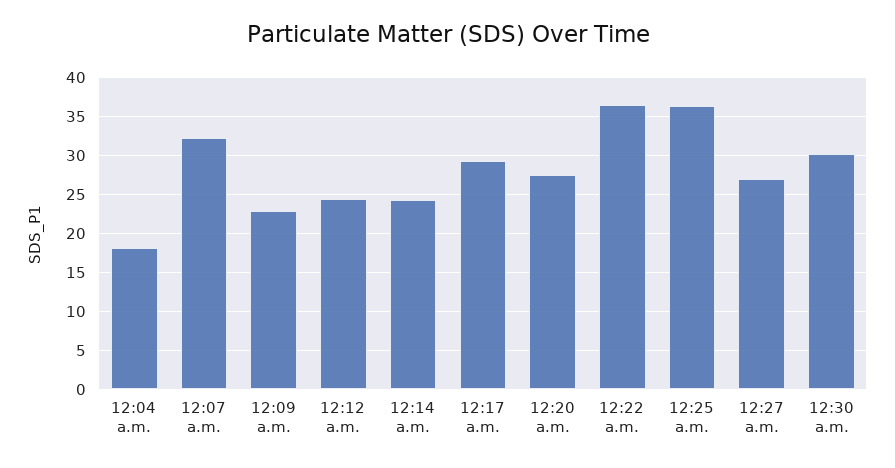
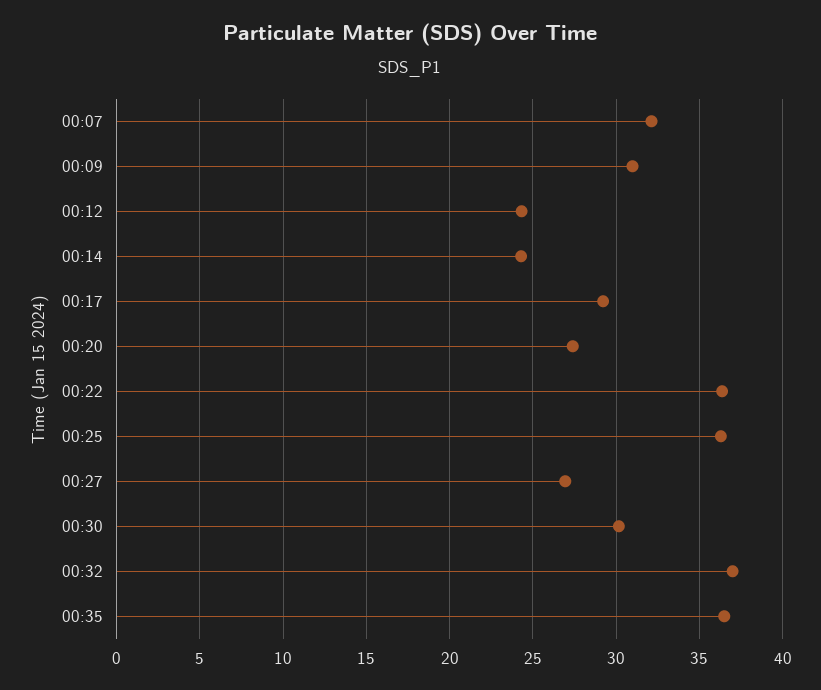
12:04 a.m.: 18 -> none
12:09 a.m.: 23 -> 31
00:32: none -> 37
00:35: none -> 36.5

